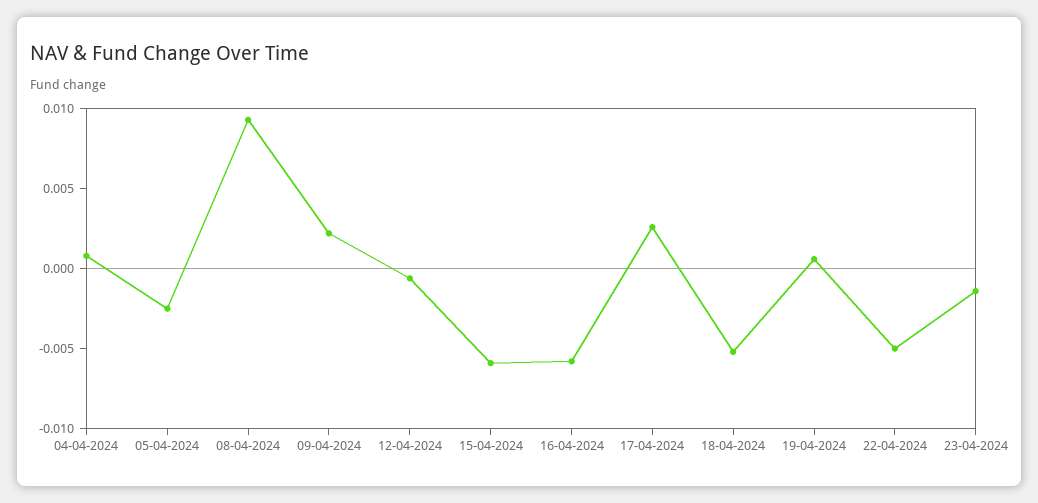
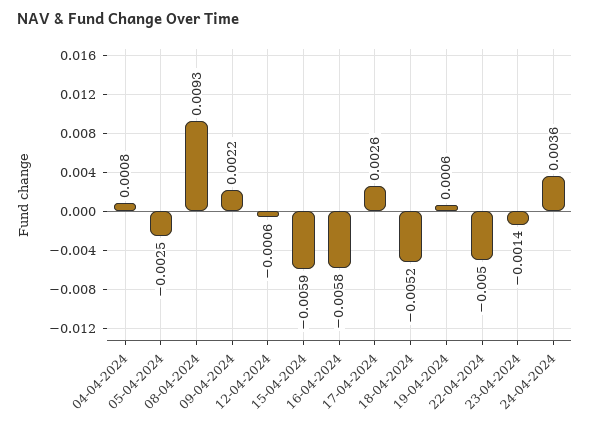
24-04-2024: none -> 0.0036

